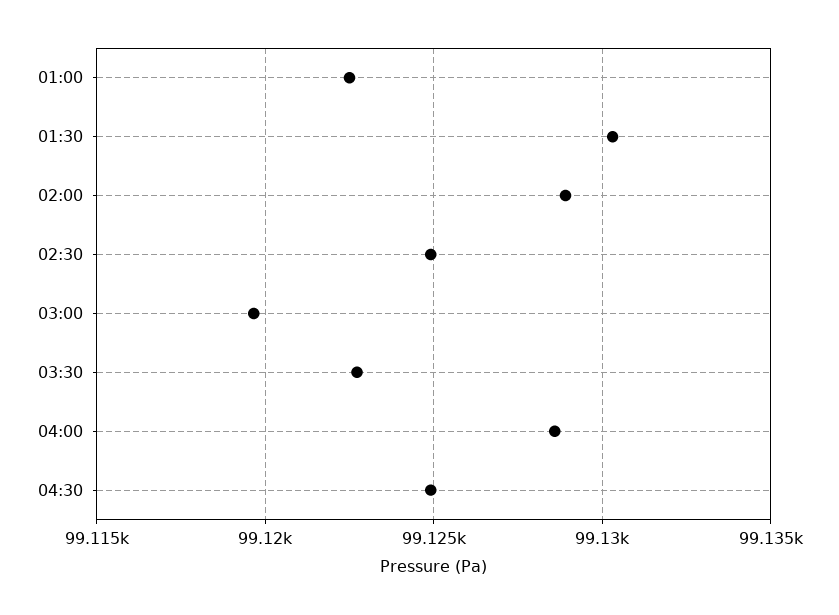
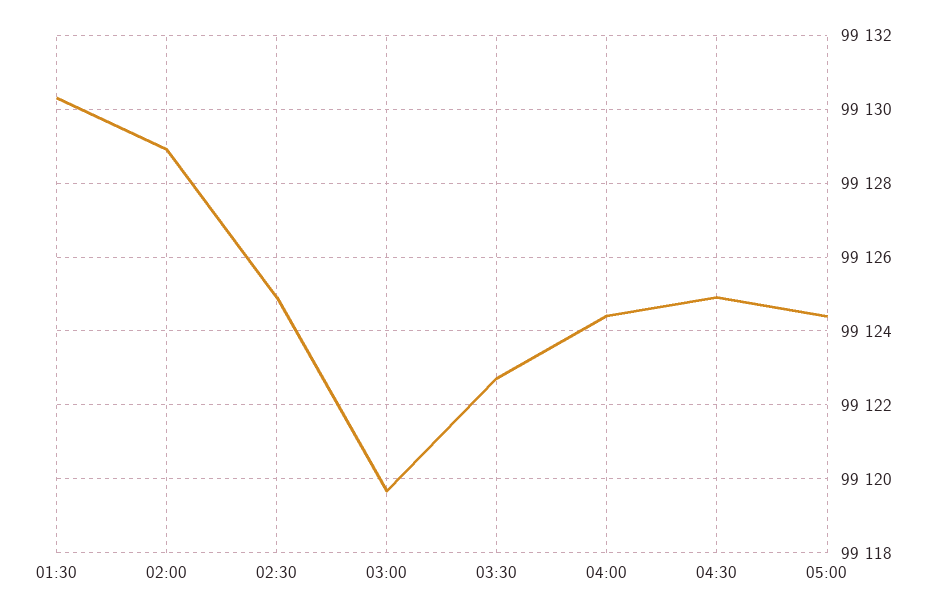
01:00: 99122.5 -> none
04:00: 99128.5 -> 99124.4
05:00: none -> 99124.4

